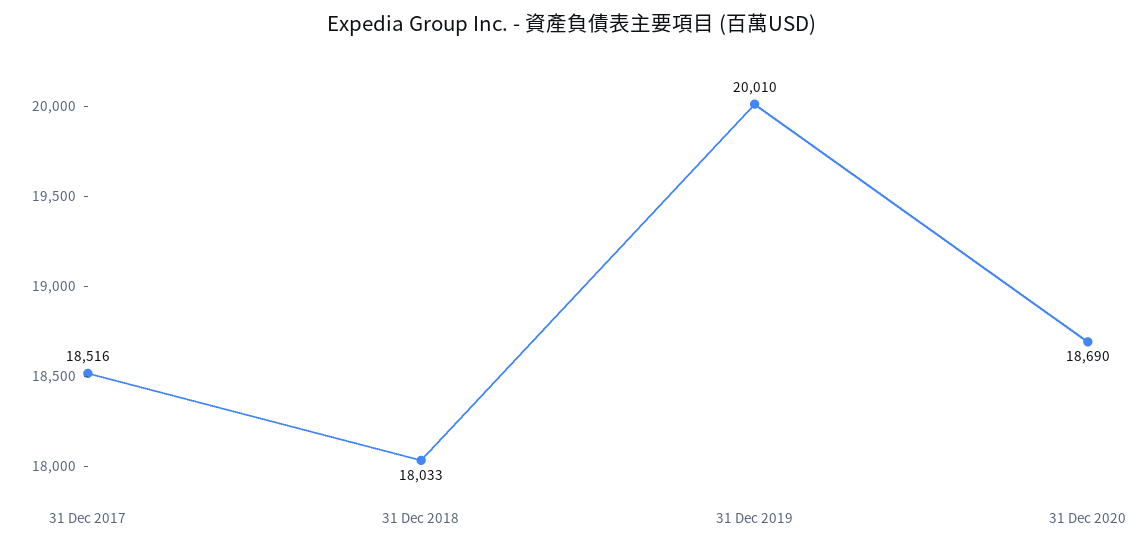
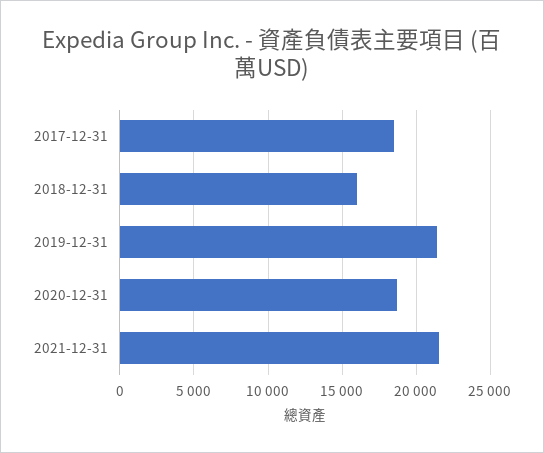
31 Dec 2018: 18033 -> 16000
31 Dec 2019: 20010 -> 21500
2021-12-31: none -> 21500

